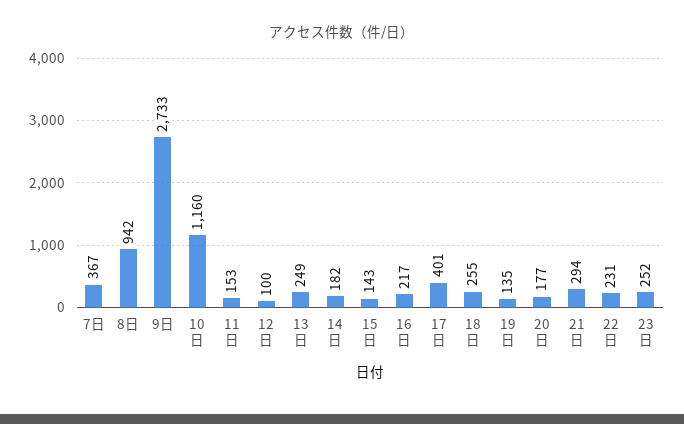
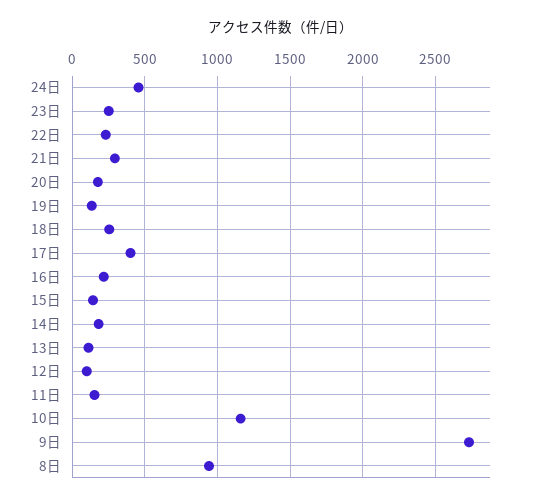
7日: 367 -> none
13日: 249 -> 100
24日: none -> 450

